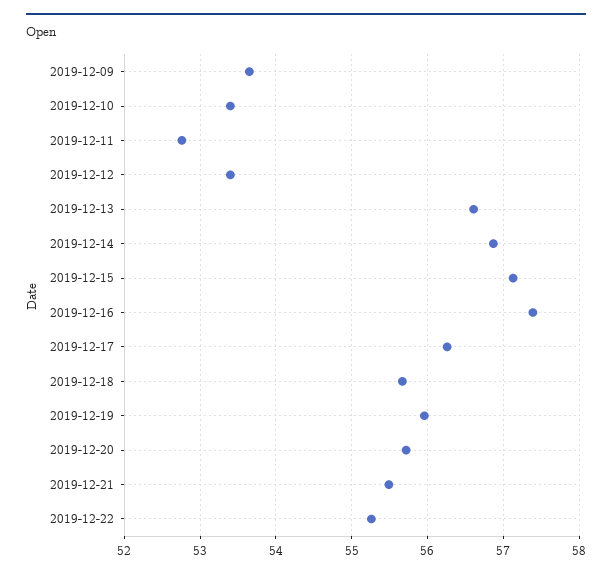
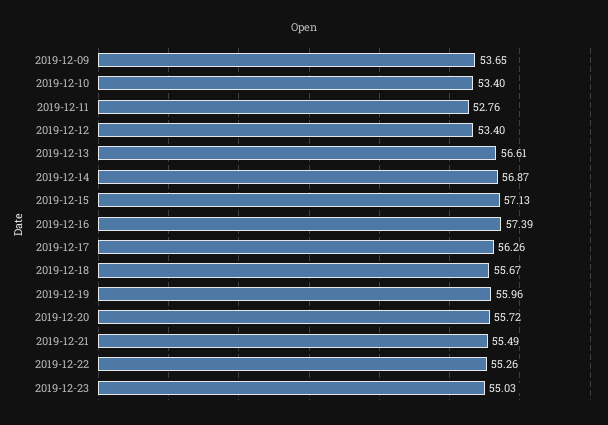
2019-12-23: none -> 55.03

